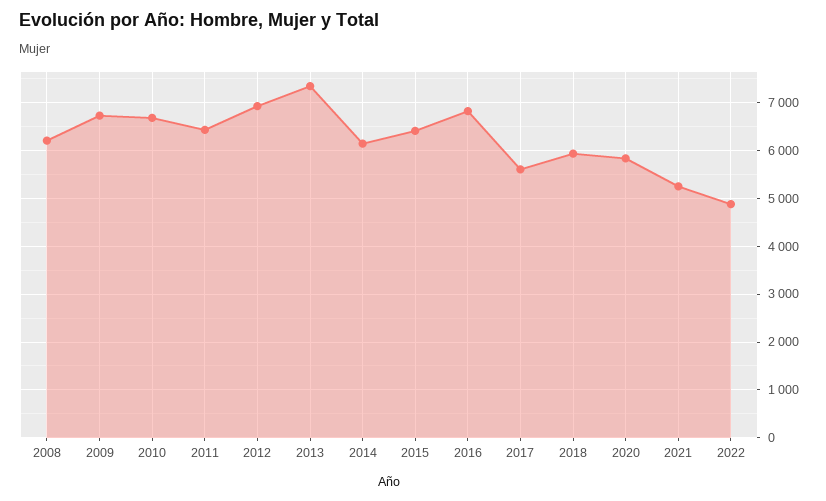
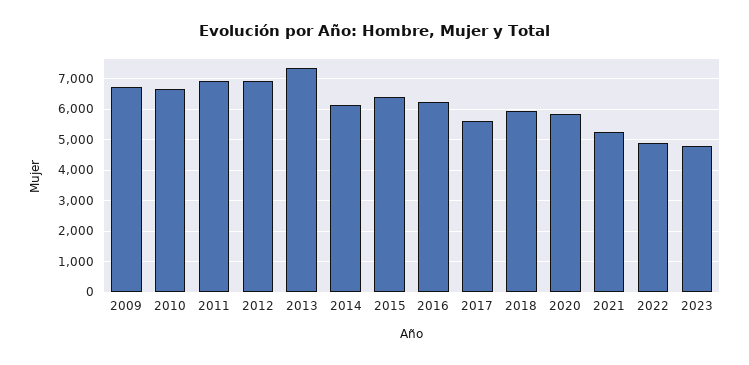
2008: 6200 -> none
2011: 6400 -> 7000
2016: 6800 -> 6200
2023: none -> 4800

